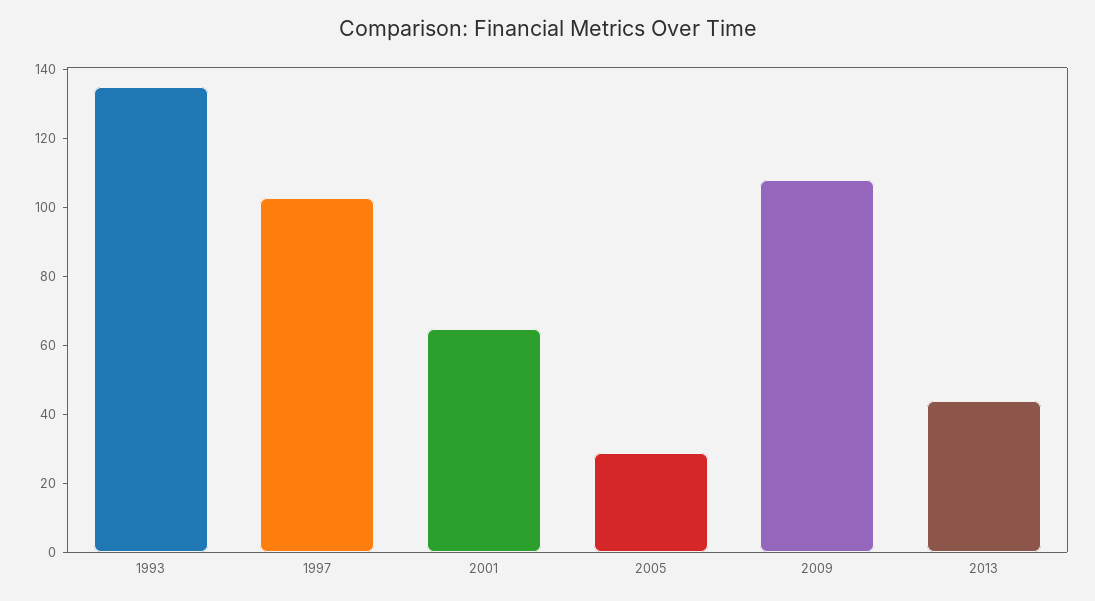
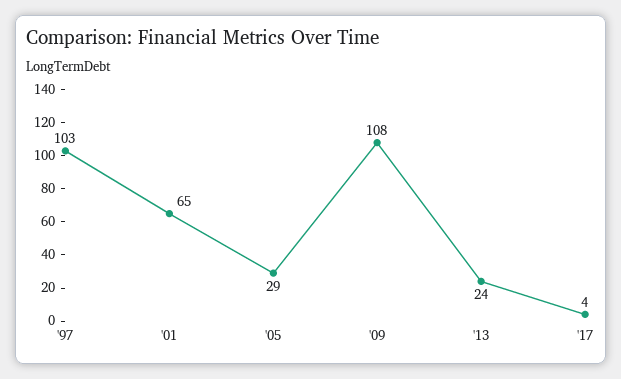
1993: 135 -> none
2013: 45 -> 24
'17: none -> 4

